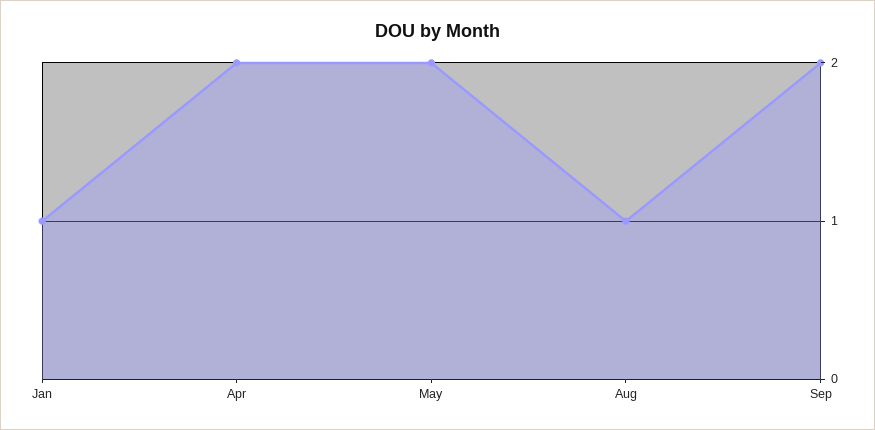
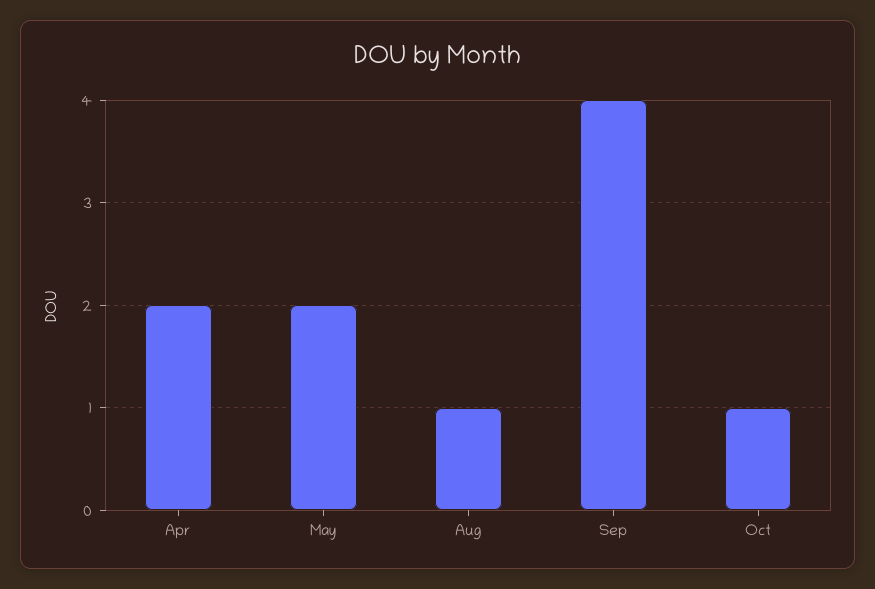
Jan: 1 -> none
Sep: 2 -> 4
Oct: none -> 1

